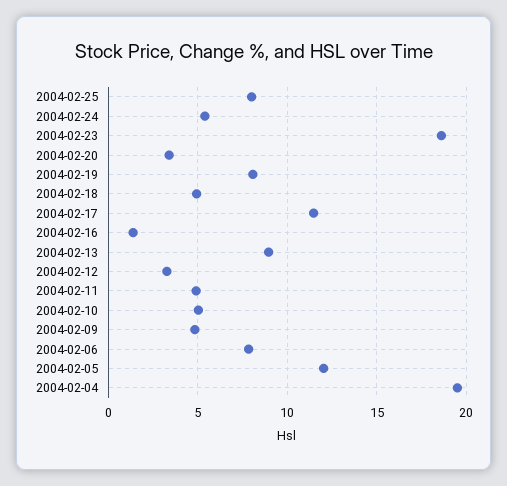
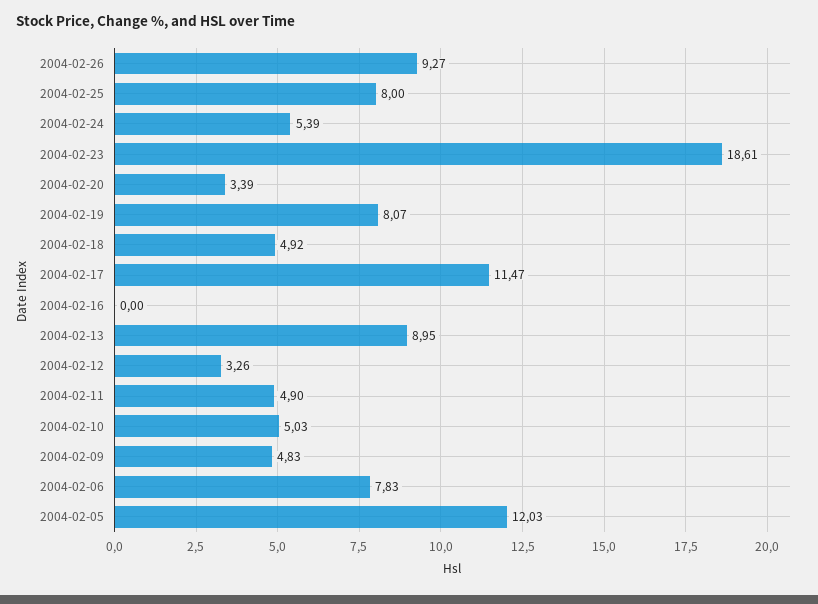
2004-02-16: 1.5 -> 0
2004-02-04: 19.5 -> none
2004-02-26: none -> 9.27

